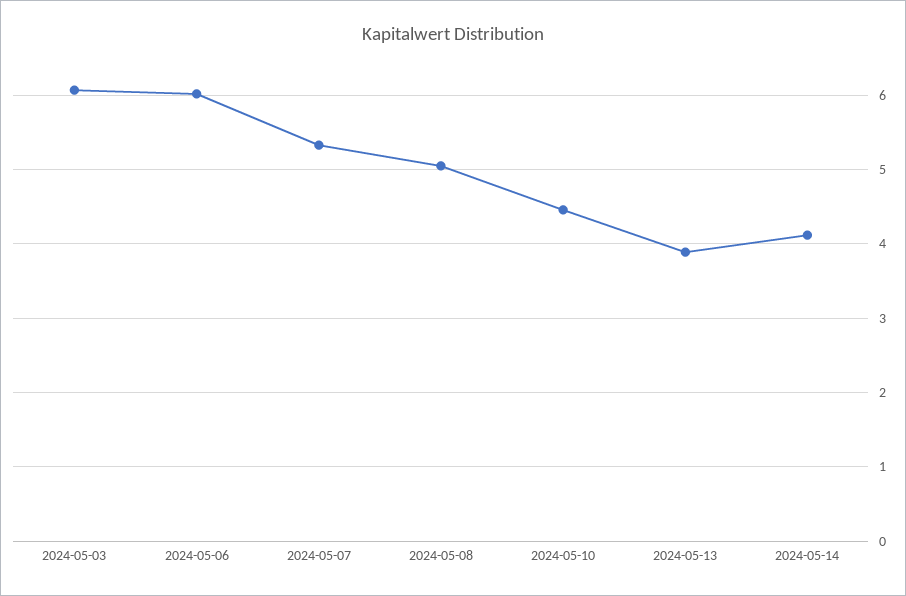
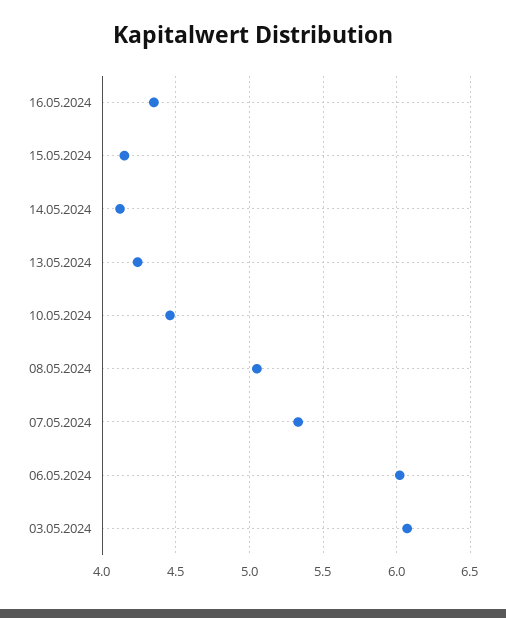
2024-05-13: 3.9 -> 4.25
16.05.2024: none -> 4.35
15.05.2024: none -> 4.15

